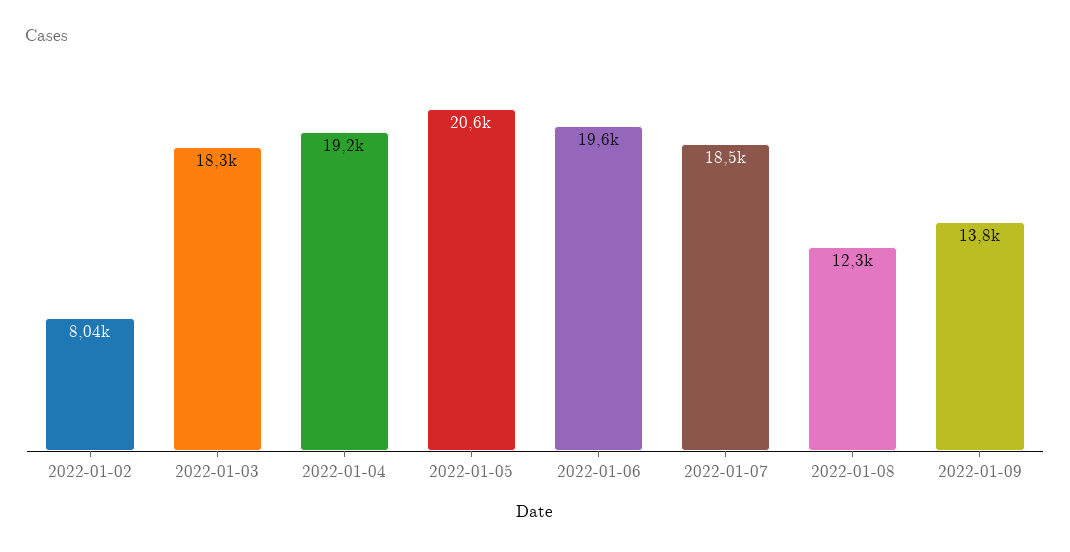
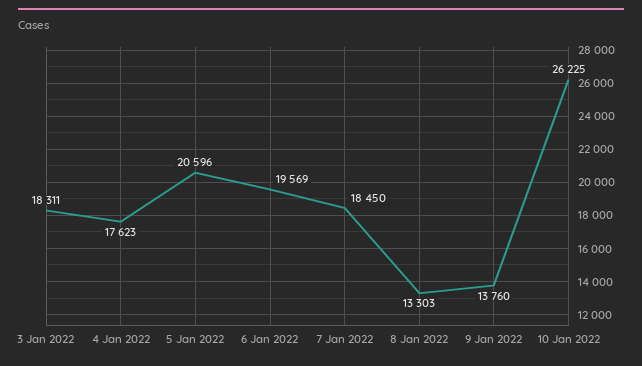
2022-01-02: 8040 -> none
2022-01-04: 19200 -> 17623
2022-01-08: 12300 -> 13303
10 Jan 2022: none -> 26225

